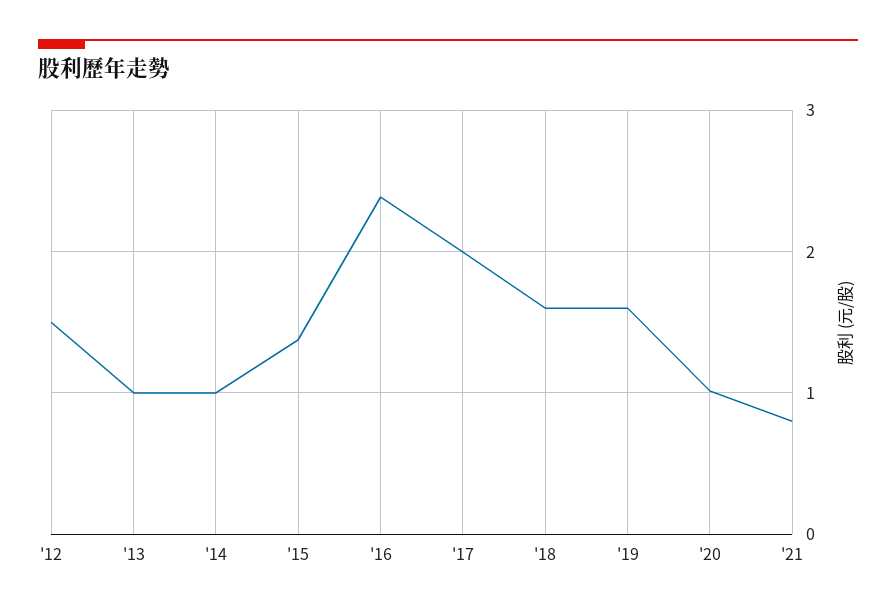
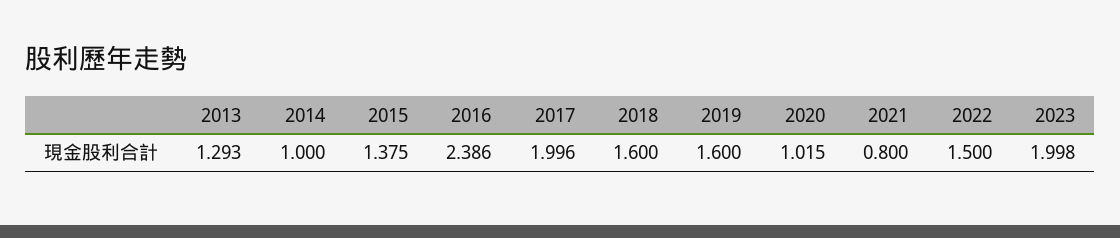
'12: 1.5 -> none
'13: 1 -> 1.293
2022: none -> 1.5
2023: none -> 1.998

